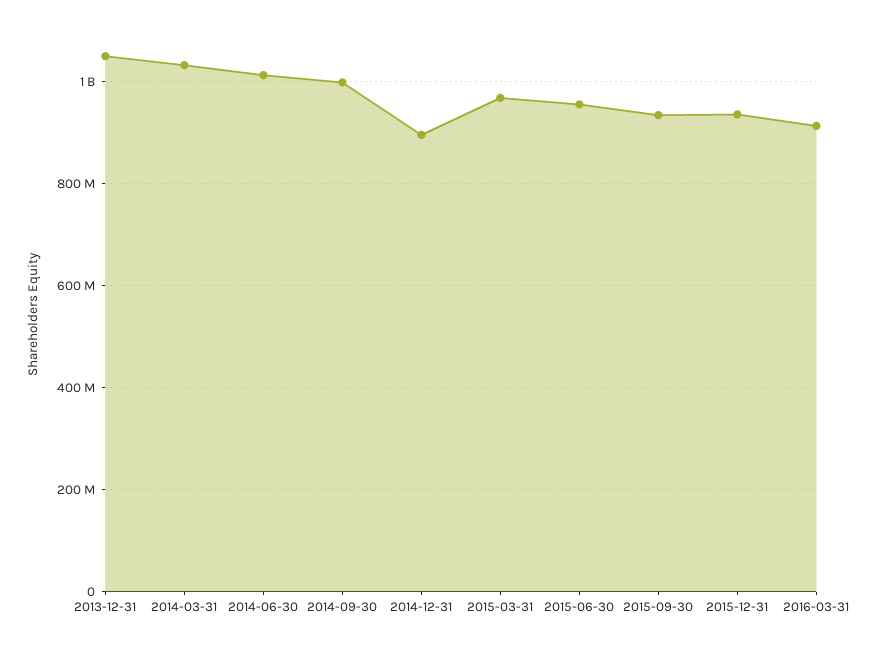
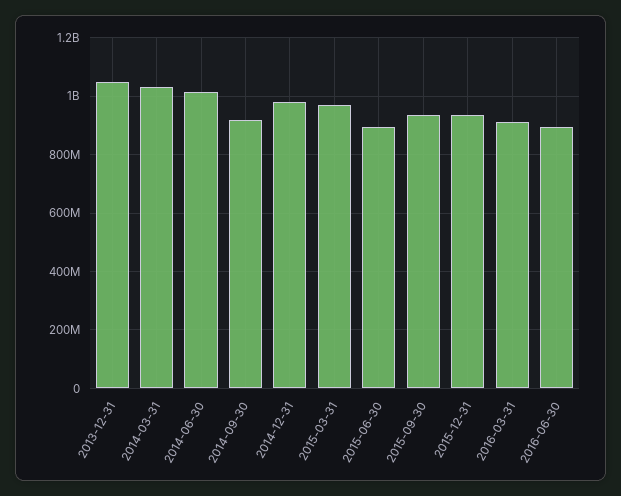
2014-09-30: 1000000000 -> 925000000
2014-12-31: 900000000 -> 975000000
2015-06-30: 960000000 -> 900000000
2016-06-30: none -> 900000000

